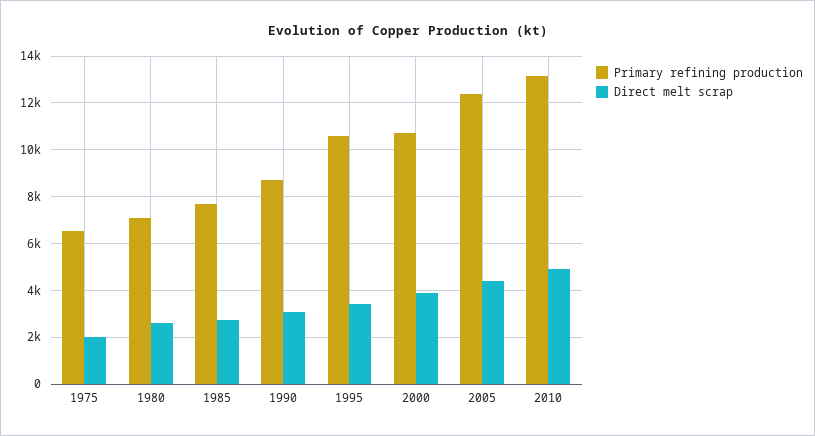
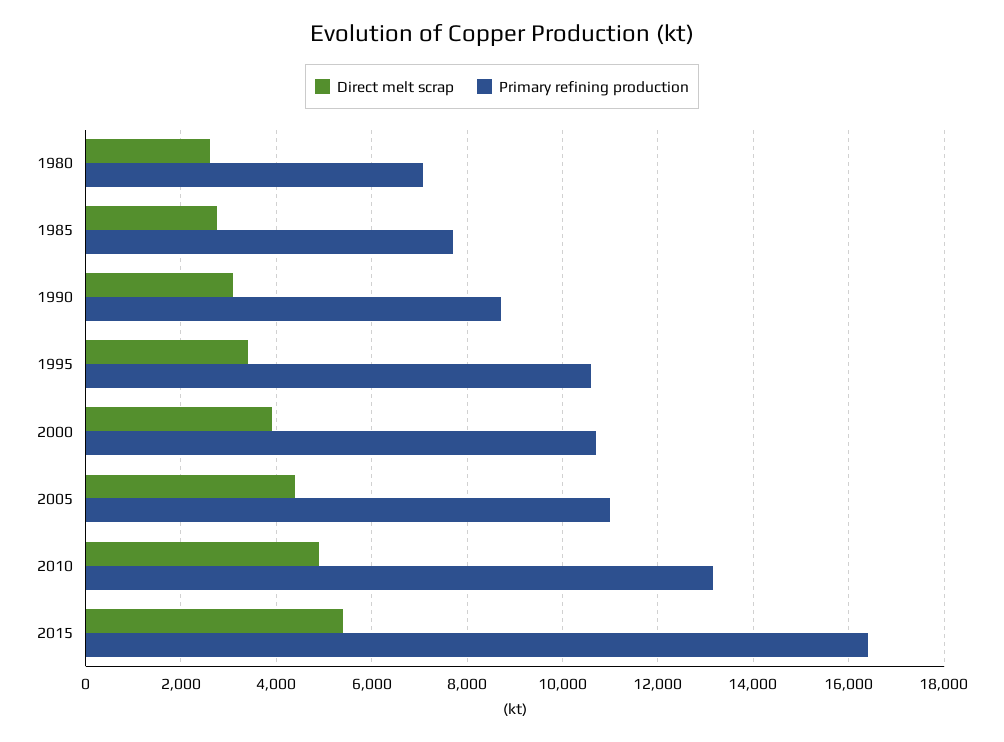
Primary refining production, 1975: 6500 -> none
Direct melt scrap, 1975: 2000 -> none
Primary refining production, 2005: 12500 -> 11000
Direct melt scrap, 2015: none -> 5400
Primary refining production, 2015: none -> 16400

